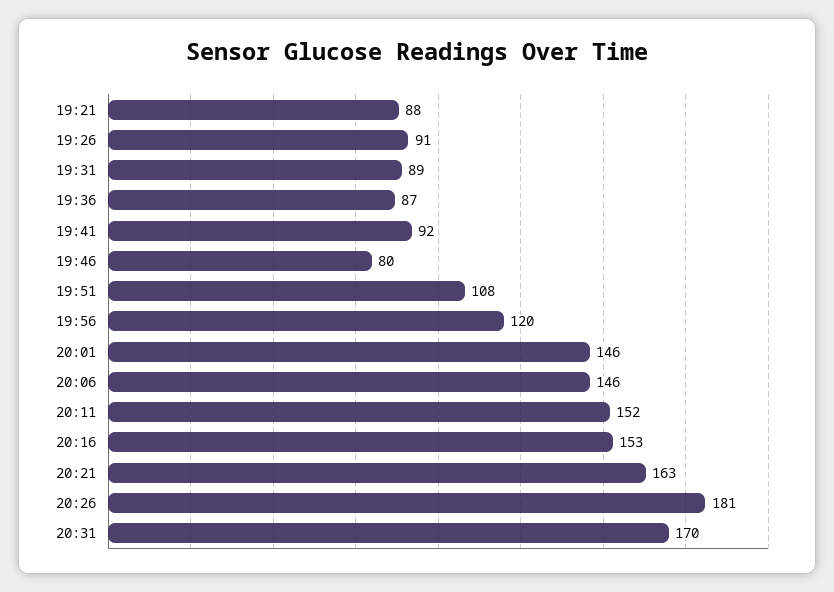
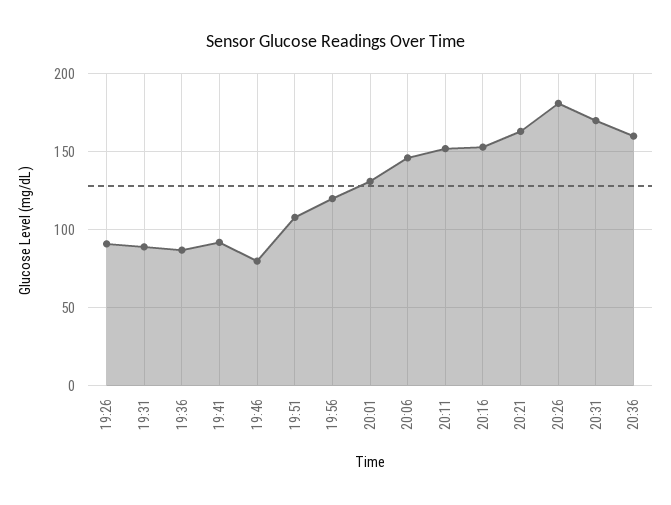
19:21: 88 -> none
20:01: 146 -> 130
20:36: none -> 160

